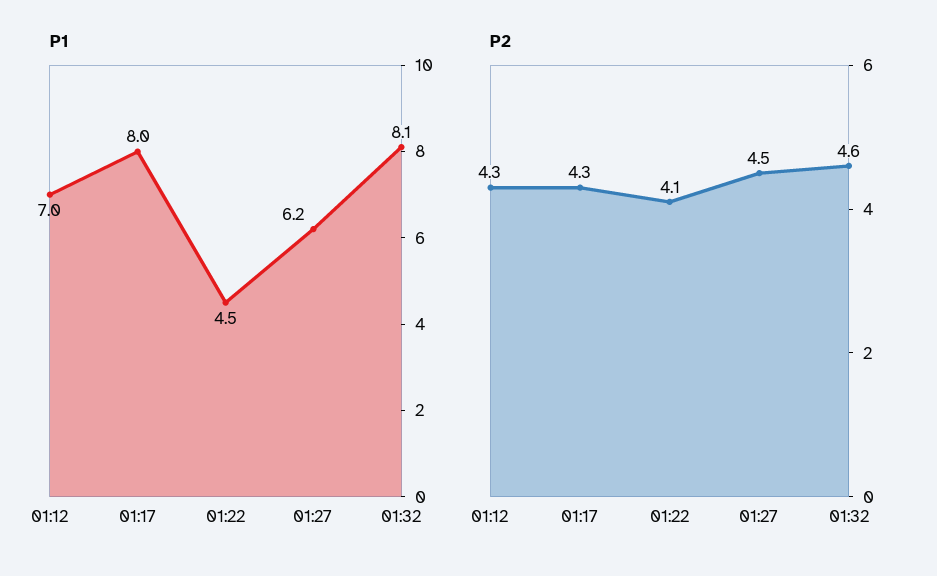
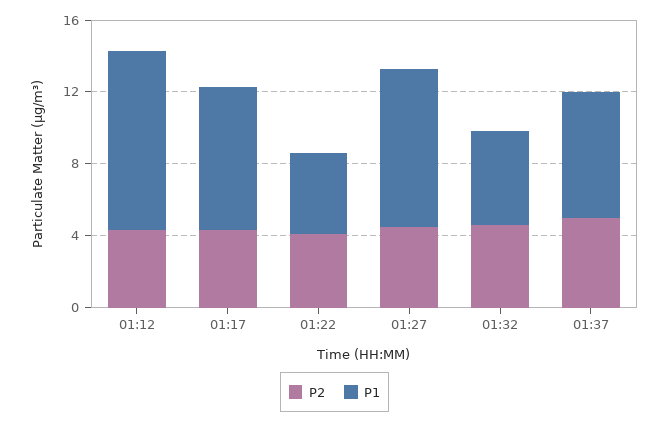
P1, 01:12: 7 -> 10
P1, 01:27: 6.2 -> 9
P1, 01:32: 8.1 -> 5
P2, 01:37: none -> 5
P1, 01:37: none -> 7

